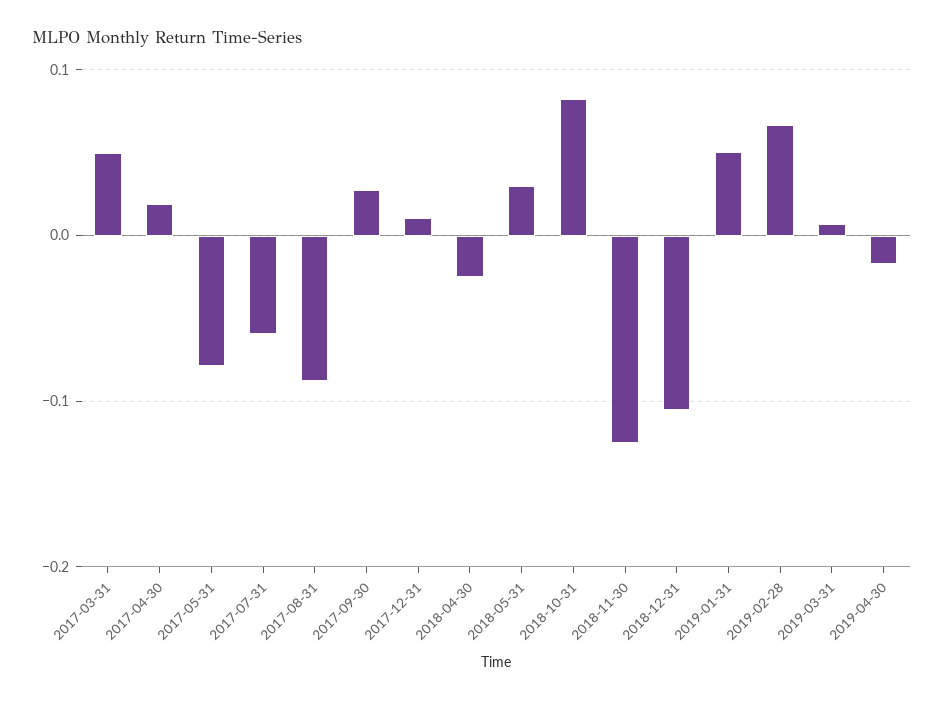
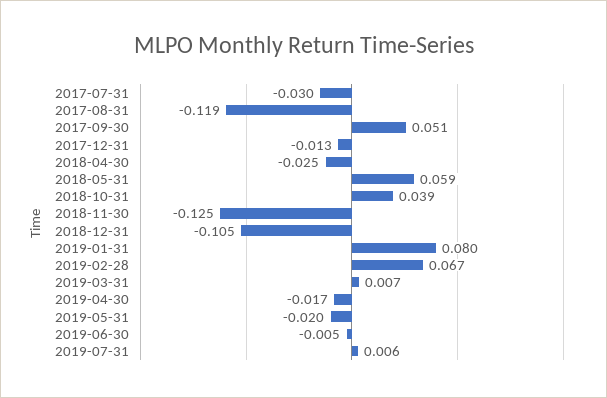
2017-03-31: 0.05 -> none
2017-04-30: 0.02 -> none
2017-05-31: -0.08 -> none
2017-07-31: -0.06 -> -0.03
2017-08-31: -0.09 -> -0.119
2017-09-30: 0.03 -> 0.051
2017-12-31: 0.01 -> -0.013
2018-05-31: 0.03 -> 0.059
2018-10-31: 0.08 -> 0.039
2019-01-31: 0.05 -> 0.08
2019-05-31: none -> -0.02
2019-06-30: none -> -0.005
2019-07-31: none -> 0.006

